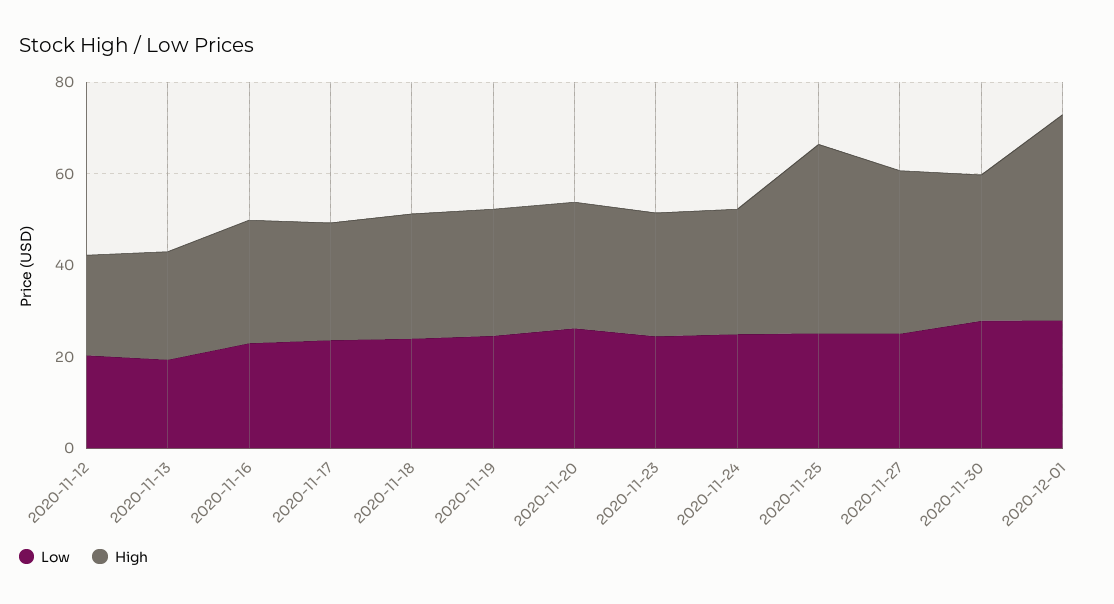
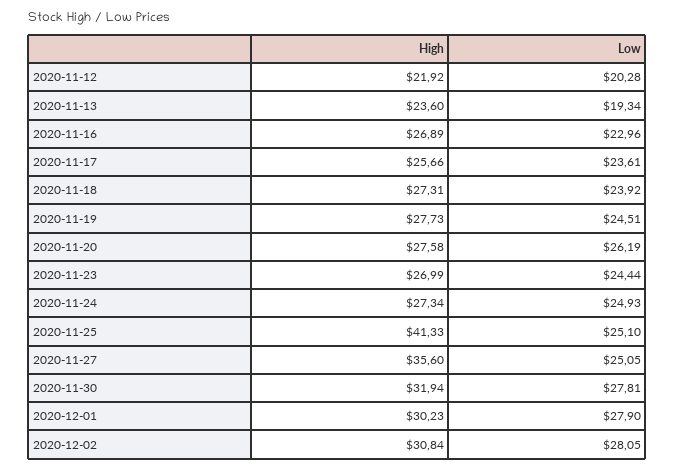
High, 2020-12-01: 45 -> 30.23
High, 2020-12-02: none -> 30.84
Low, 2020-12-02: none -> 28.05

